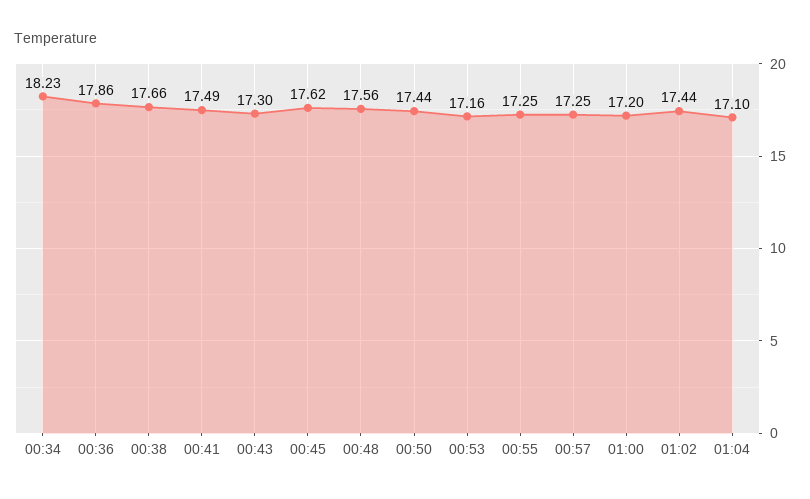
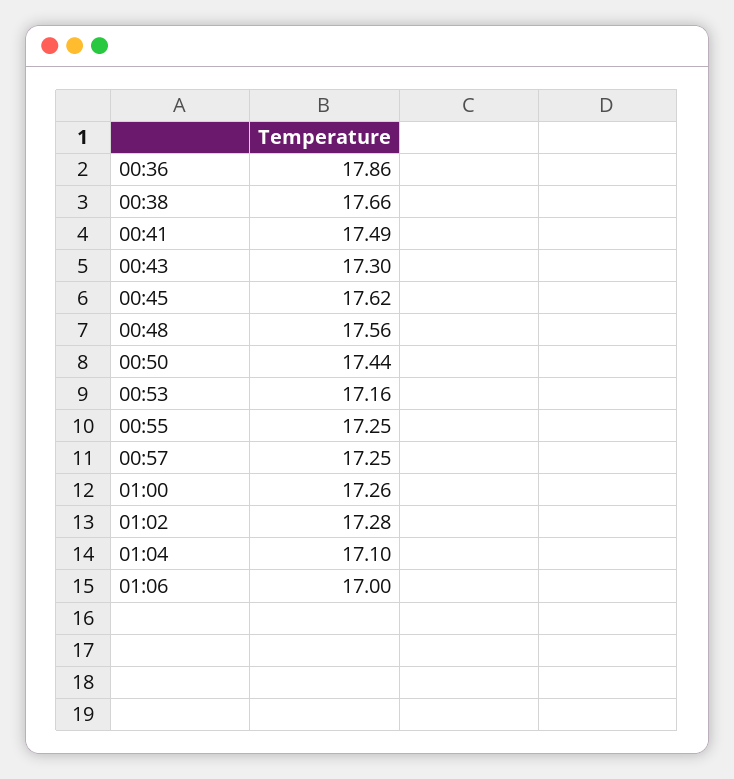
00:34: 18.23 -> none
01:00: 17.2 -> 17.26
01:02: 17.44 -> 17.28
01:06: none -> 17

